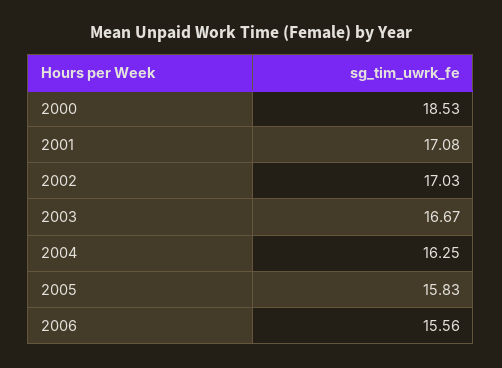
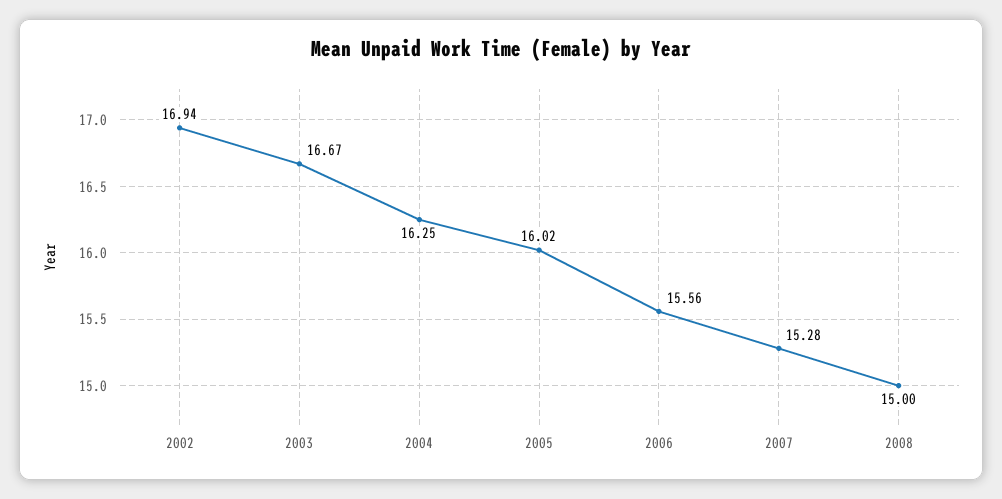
2000: 18.53 -> none
2001: 17.08 -> none
2002: 17.03 -> 16.94
2005: 15.83 -> 16.02
2007: none -> 15.28
2008: none -> 15

